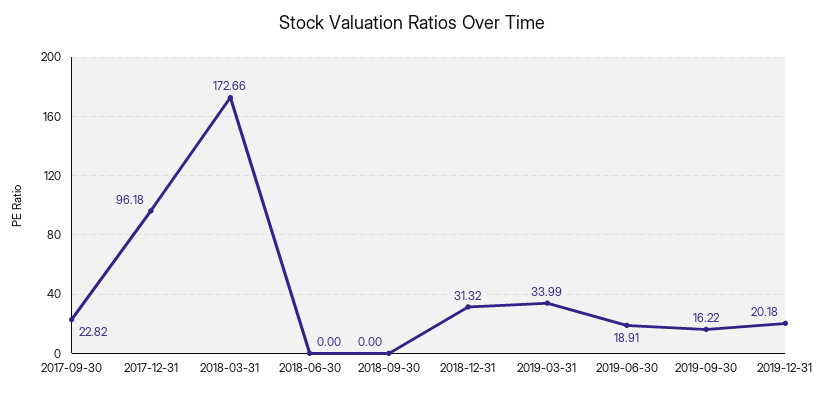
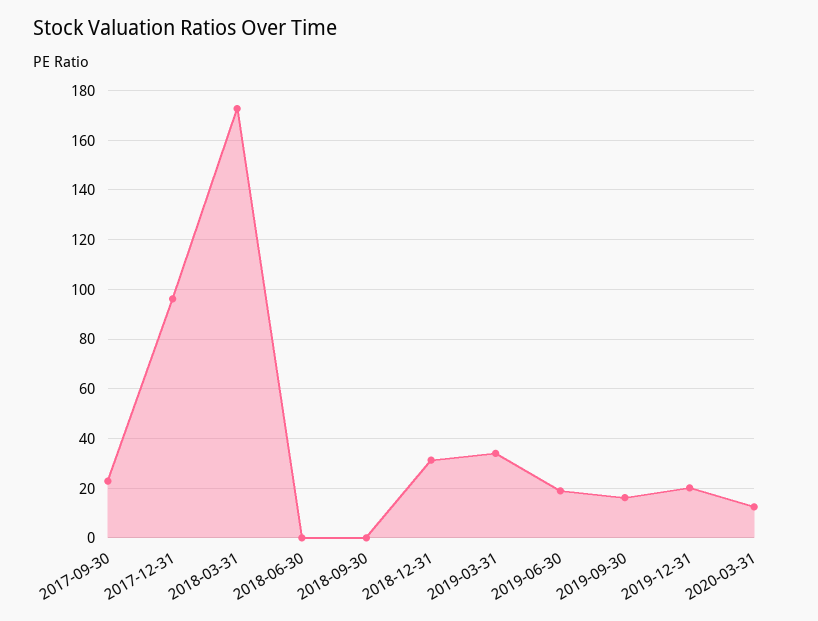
2020-03-31: none -> 12.5

